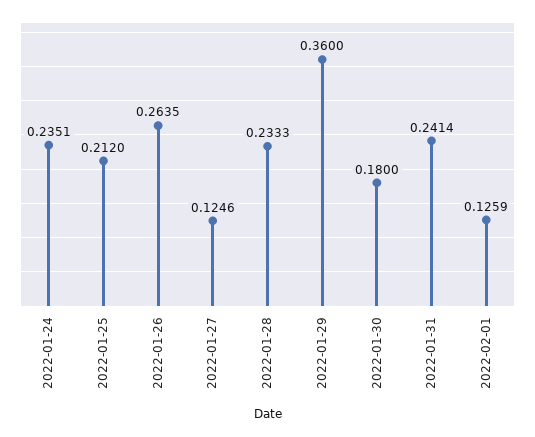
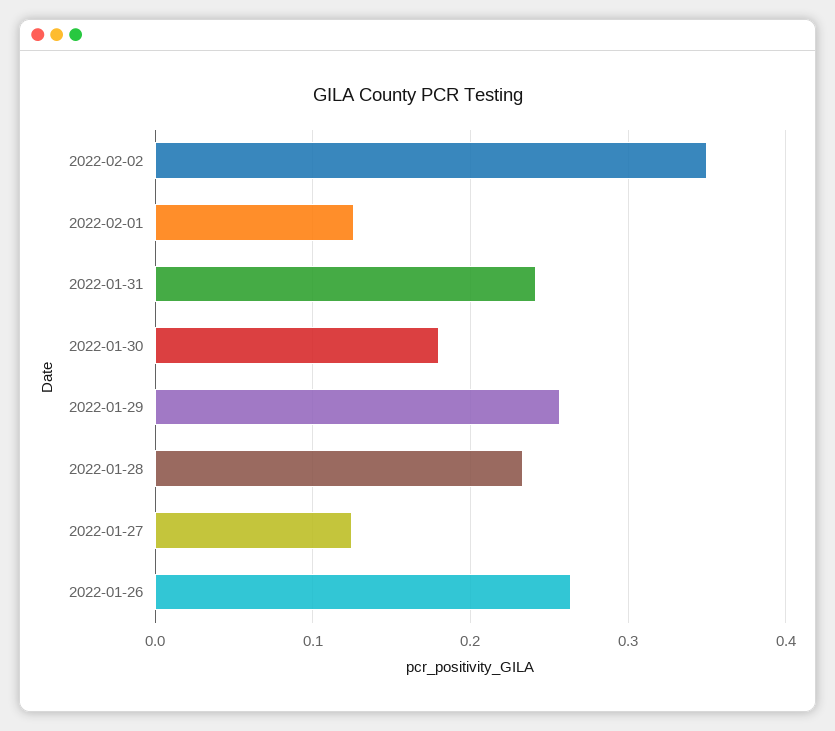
2022-01-24: 0.2351 -> none
2022-01-25: 0.212 -> none
2022-01-29: 0.36 -> 0.26
2022-02-02: none -> 0.35

